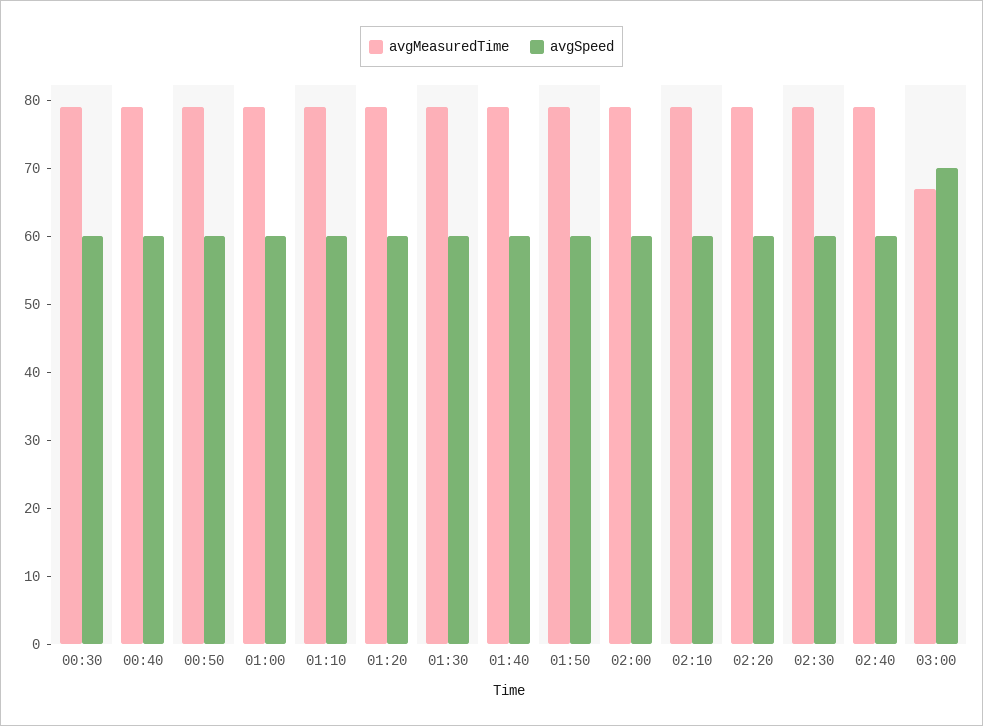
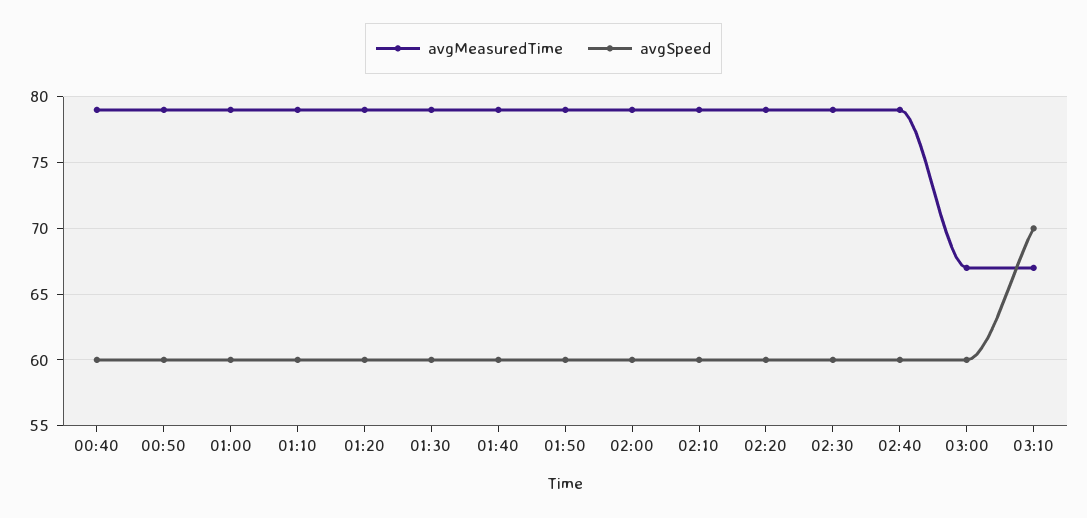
avgMeasuredTime, 00:30: 80 -> none
avgSpeed, 00:30: 60 -> none
avgSpeed, 03:00: 70 -> 60
avgMeasuredTime, 03:10: none -> 67
avgSpeed, 03:10: none -> 70

